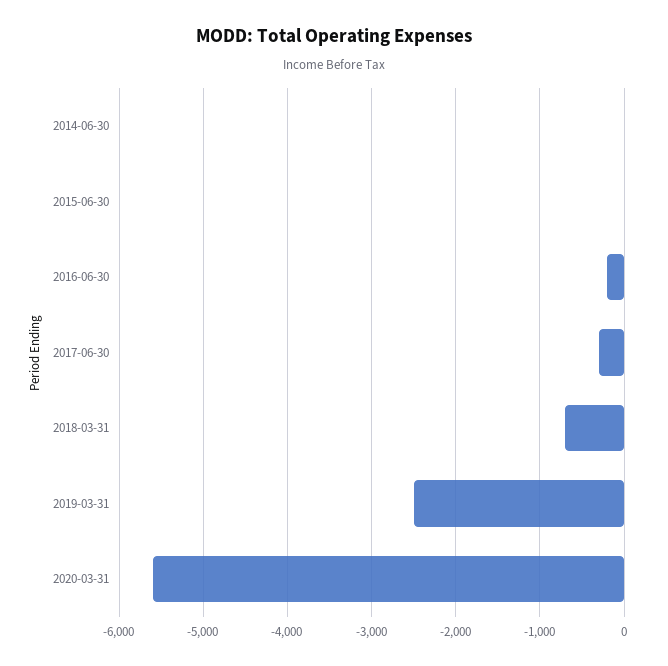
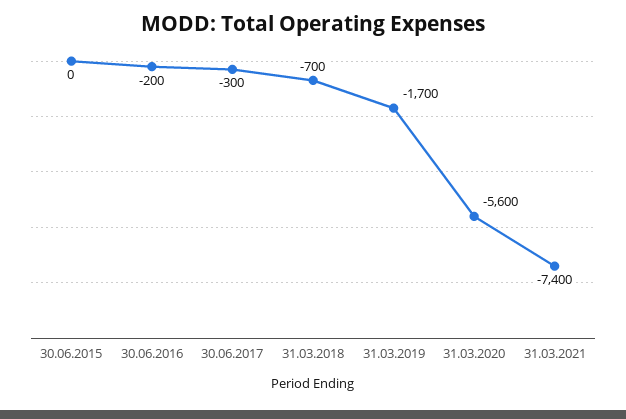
2014-06-30: 0 -> none
2019-03-31: -2500 -> -1700
31.03.2021: none -> -7400

